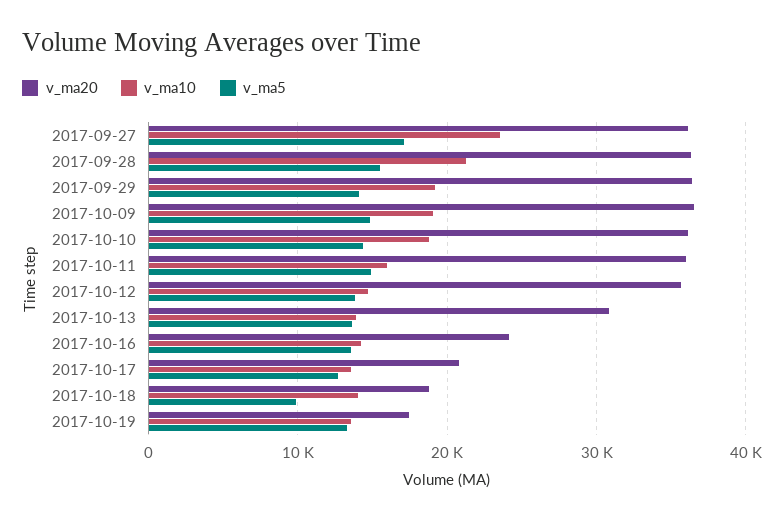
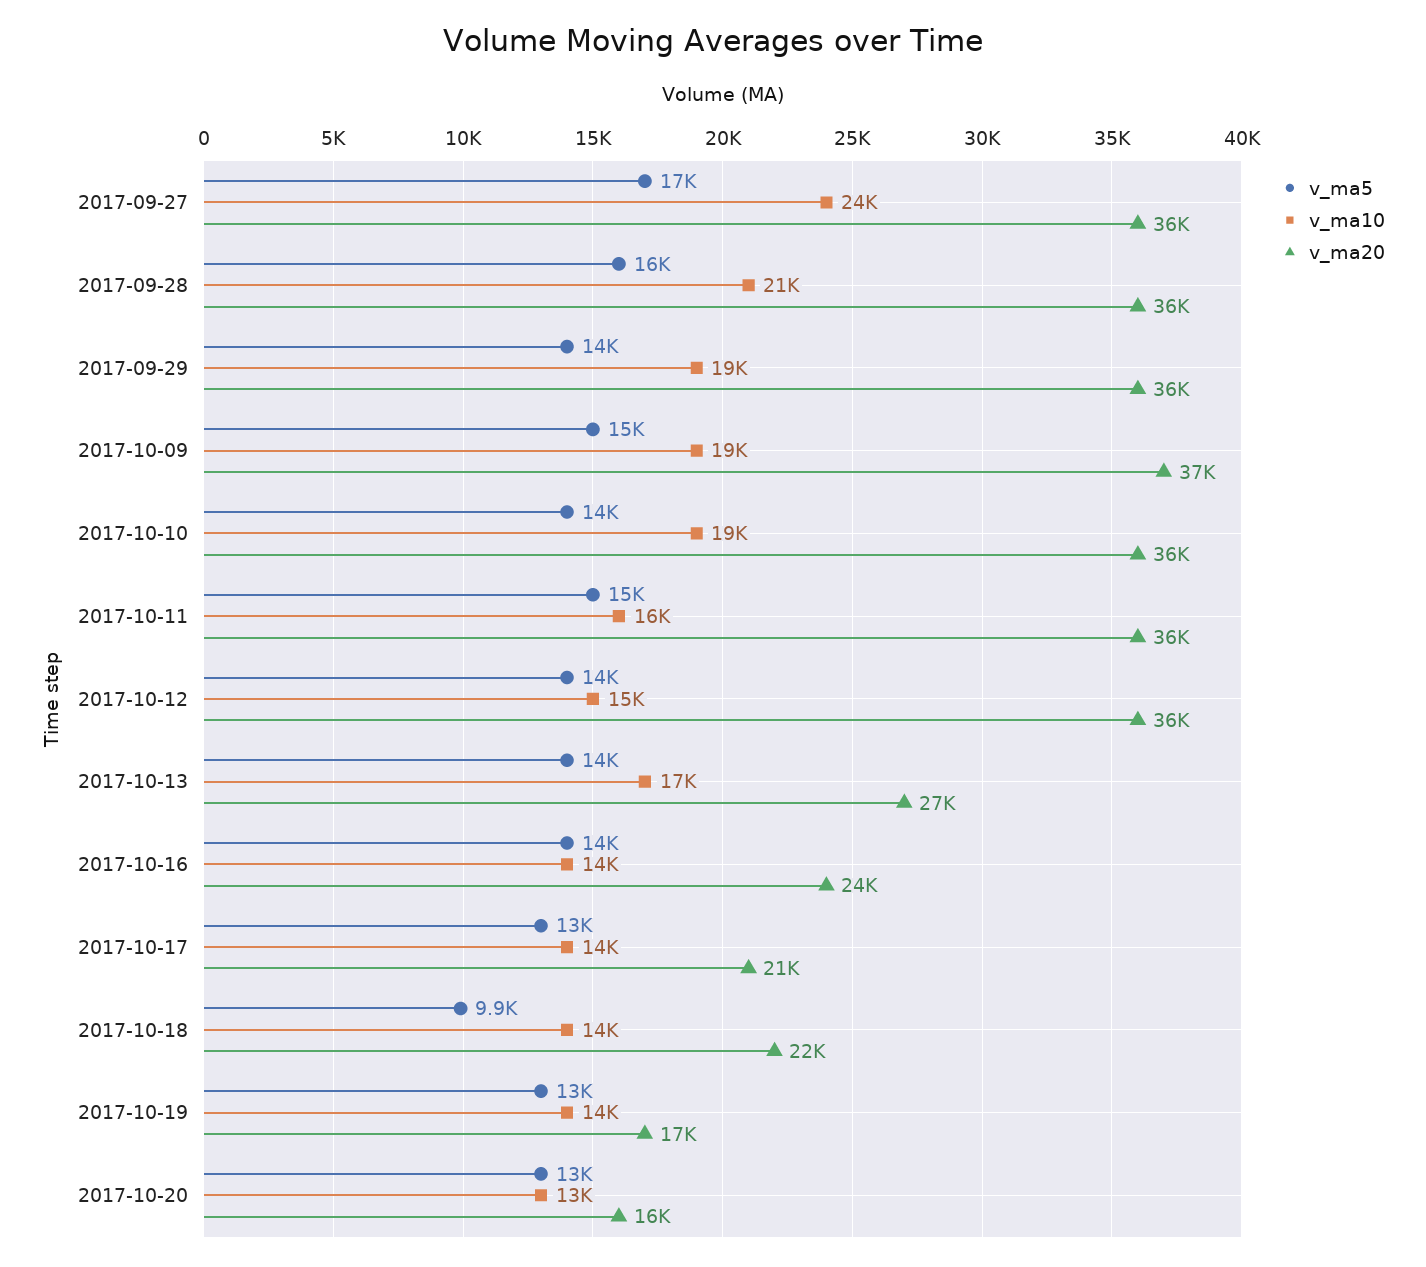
v_ma20, 2017-10-13: 31000 -> 27000
v_ma10, 2017-10-13: 14000 -> 17000
v_ma20, 2017-10-18: 19000 -> 22000
v_ma5, 2017-10-20: none -> 13000
v_ma10, 2017-10-20: none -> 13000
v_ma20, 2017-10-20: none -> 16000

